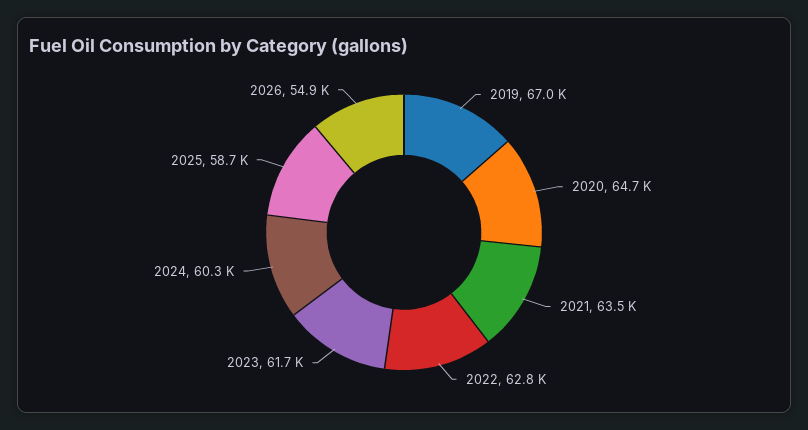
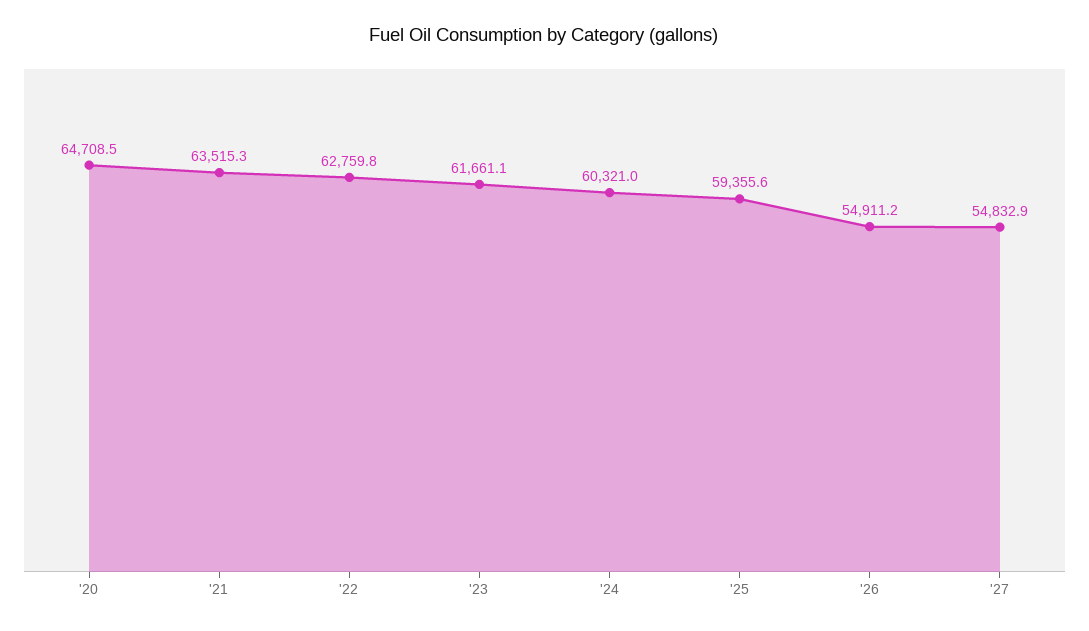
2019: 67000 -> none
2025: 58700 -> 59355.6
'27: none -> 54832.9

